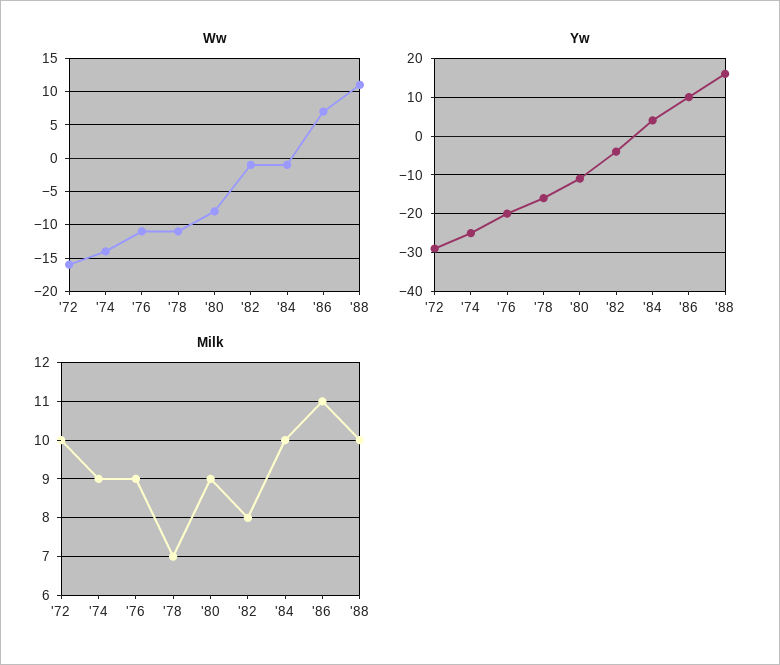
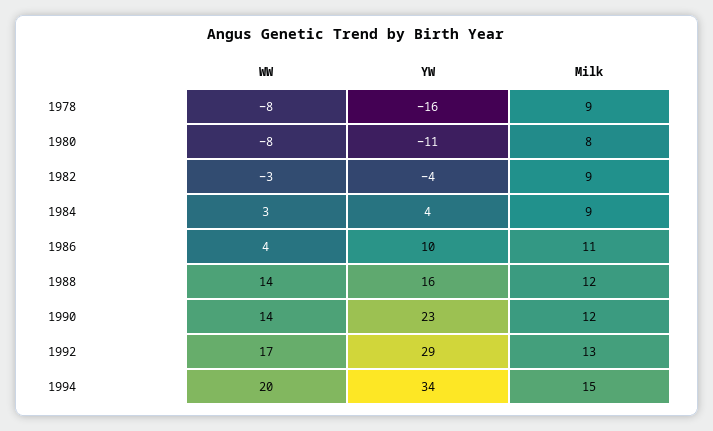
Ww, '72: -16 -> none
Ww, '74: -14 -> none
Ww, '76: -11 -> none
Ww, '78: -11 -> -8
Ww, '82: -1 -> -3
Ww, '84: -1 -> 3
Ww, '86: 7 -> 4
Ww, '88: 11 -> 14
Yw, '72: -30 -> none
Yw, '74: -25 -> none
Yw, '76: -20 -> none
Milk, '72: 10 -> none
Milk, '74: 9 -> none
Milk, '76: 9 -> none
Milk, '78: 7 -> 9
Milk, '80: 9 -> 8
Milk, '82: 8 -> 9
Milk, '84: 10 -> 9
Milk, '88: 10 -> 12
Ww, 1990: none -> 14
Yw, 1990: none -> 23
Milk, 1990: none -> 12
Ww, 1992: none -> 17
Yw, 1992: none -> 29
Milk, 1992: none -> 13
Ww, 1994: none -> 20
Yw, 1994: none -> 34
Milk, 1994: none -> 15

